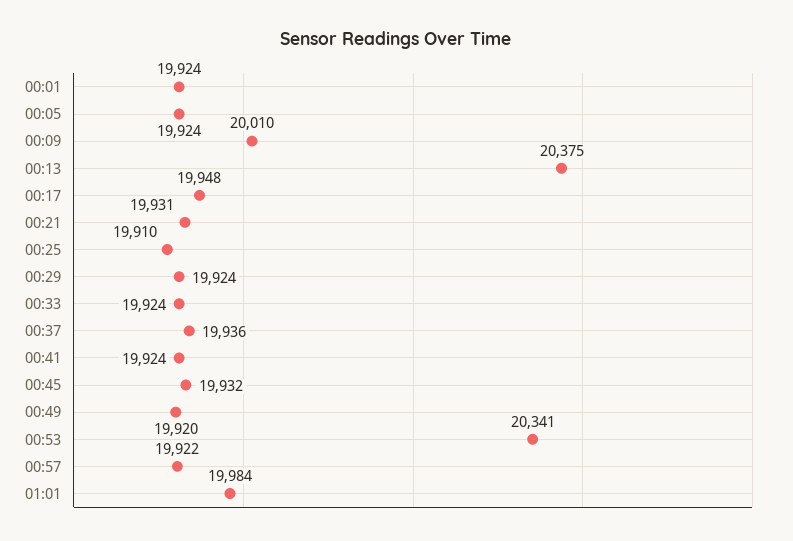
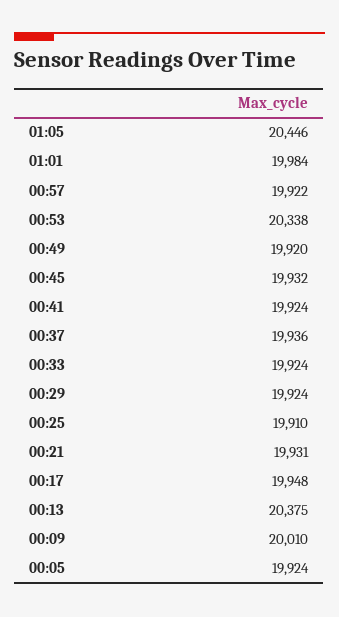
00:01: 19924 -> none
00:53: 20341 -> 20338
01:05: none -> 20446

